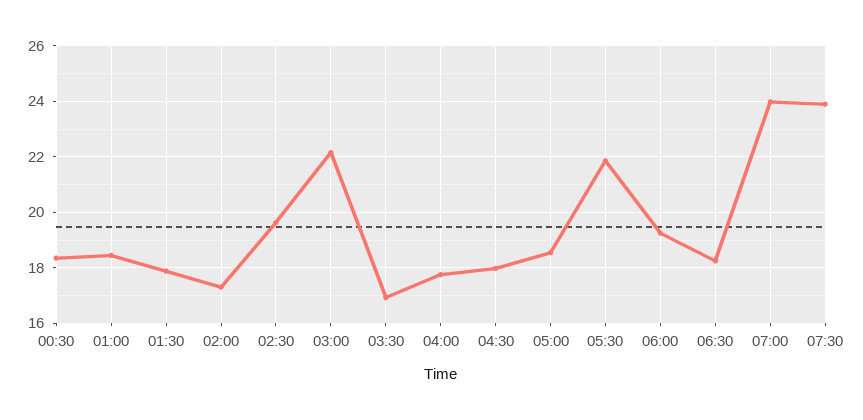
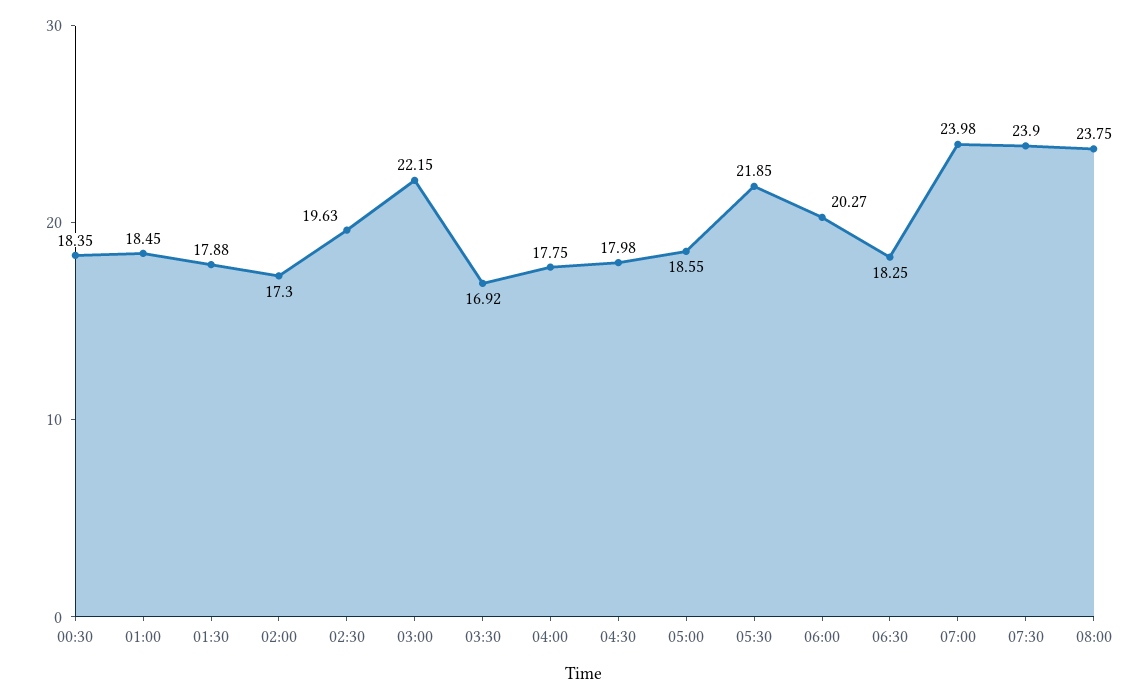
06:00: 19.25 -> 20.27
08:00: none -> 23.75

